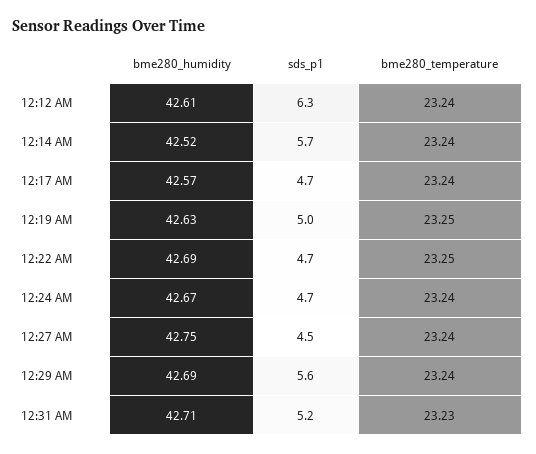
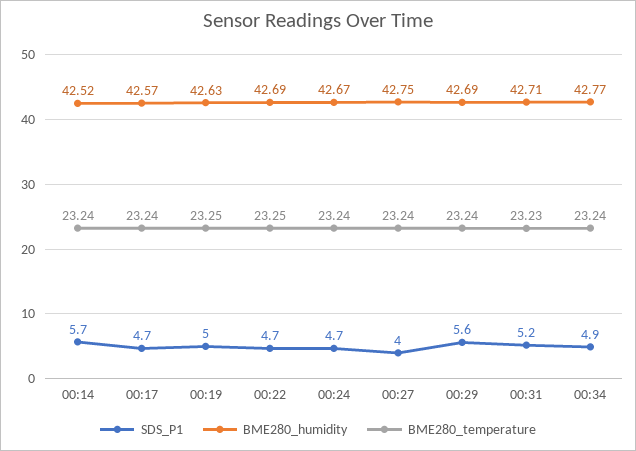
bme280_humidity, 12:12 AM: 42.61 -> none
sds_p1, 12:12 AM: 6.3 -> none
bme280_temperature, 12:12 AM: 23.24 -> none
sds_p1, 12:27 AM: 4.5 -> 4
sds_p1, 00:34: none -> 4.9
bme280_humidity, 00:34: none -> 42.77
bme280_temperature, 00:34: none -> 23.24

